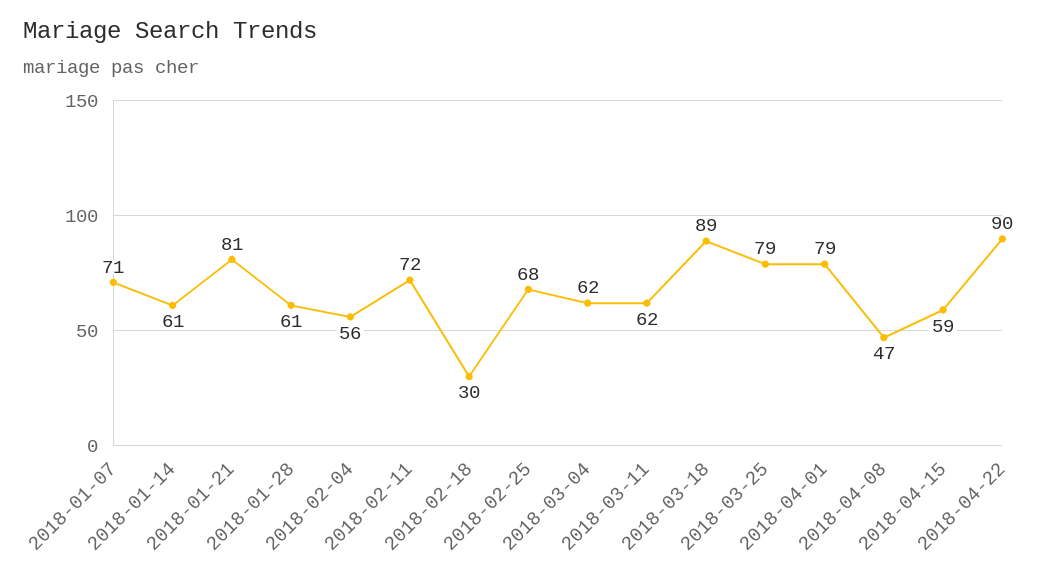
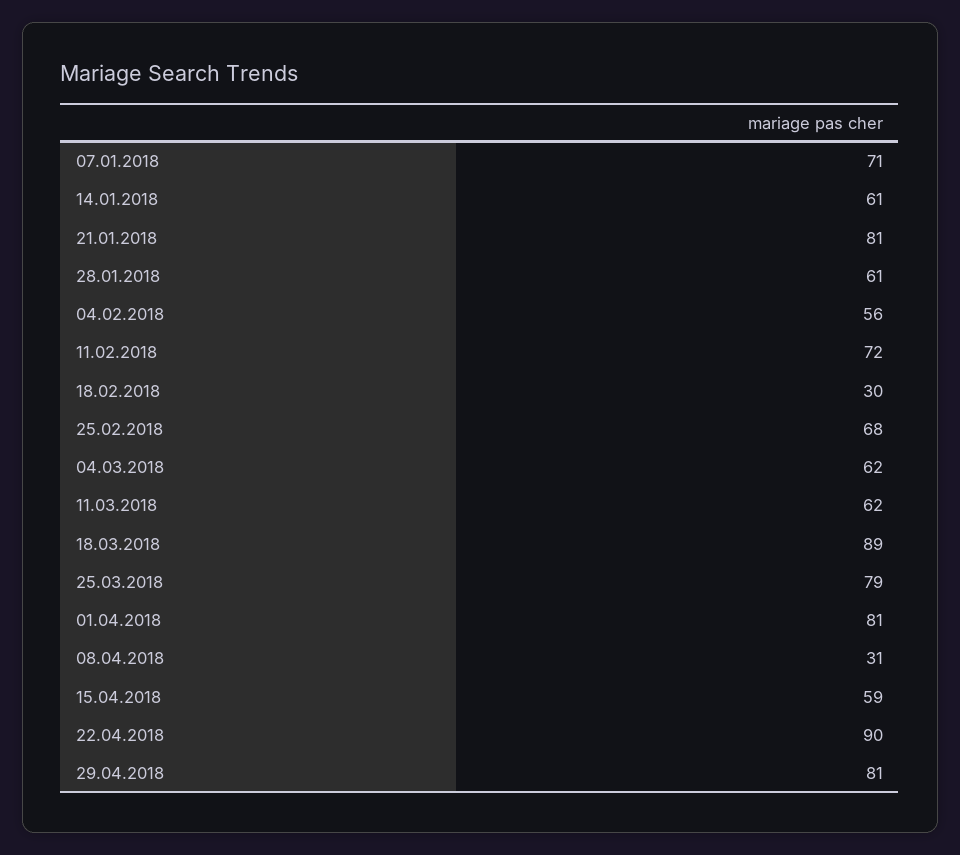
2018-04-01: 79 -> 81
2018-04-08: 47 -> 31
29.04.2018: none -> 81

